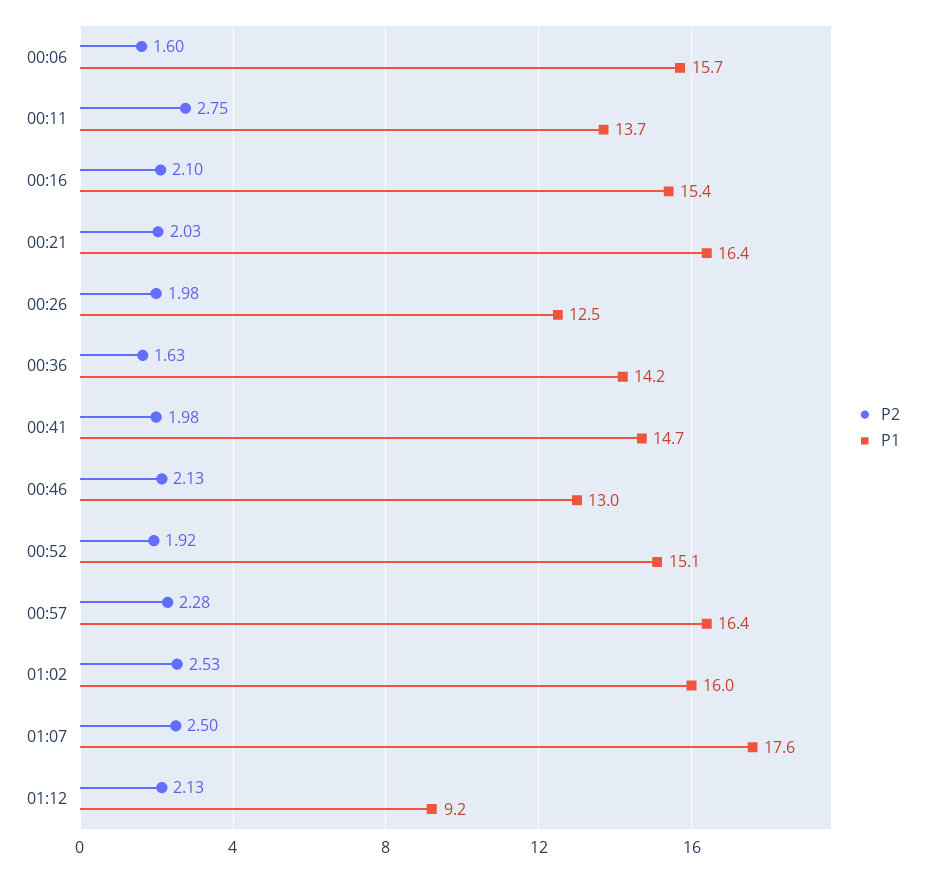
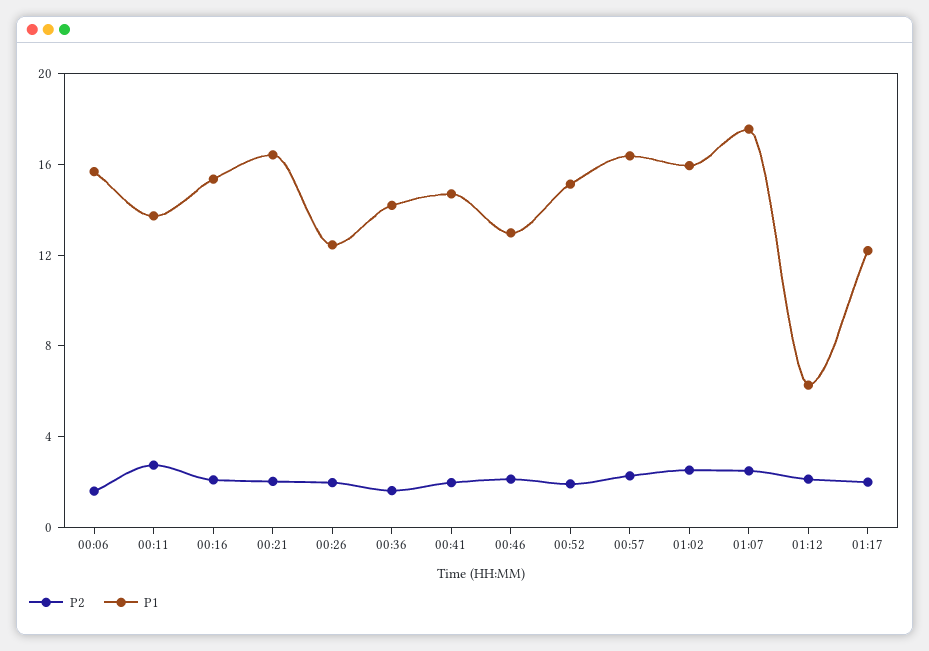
P1, 01:12: 9.2 -> 6
P2, 01:17: none -> 2
P1, 01:17: none -> 12

